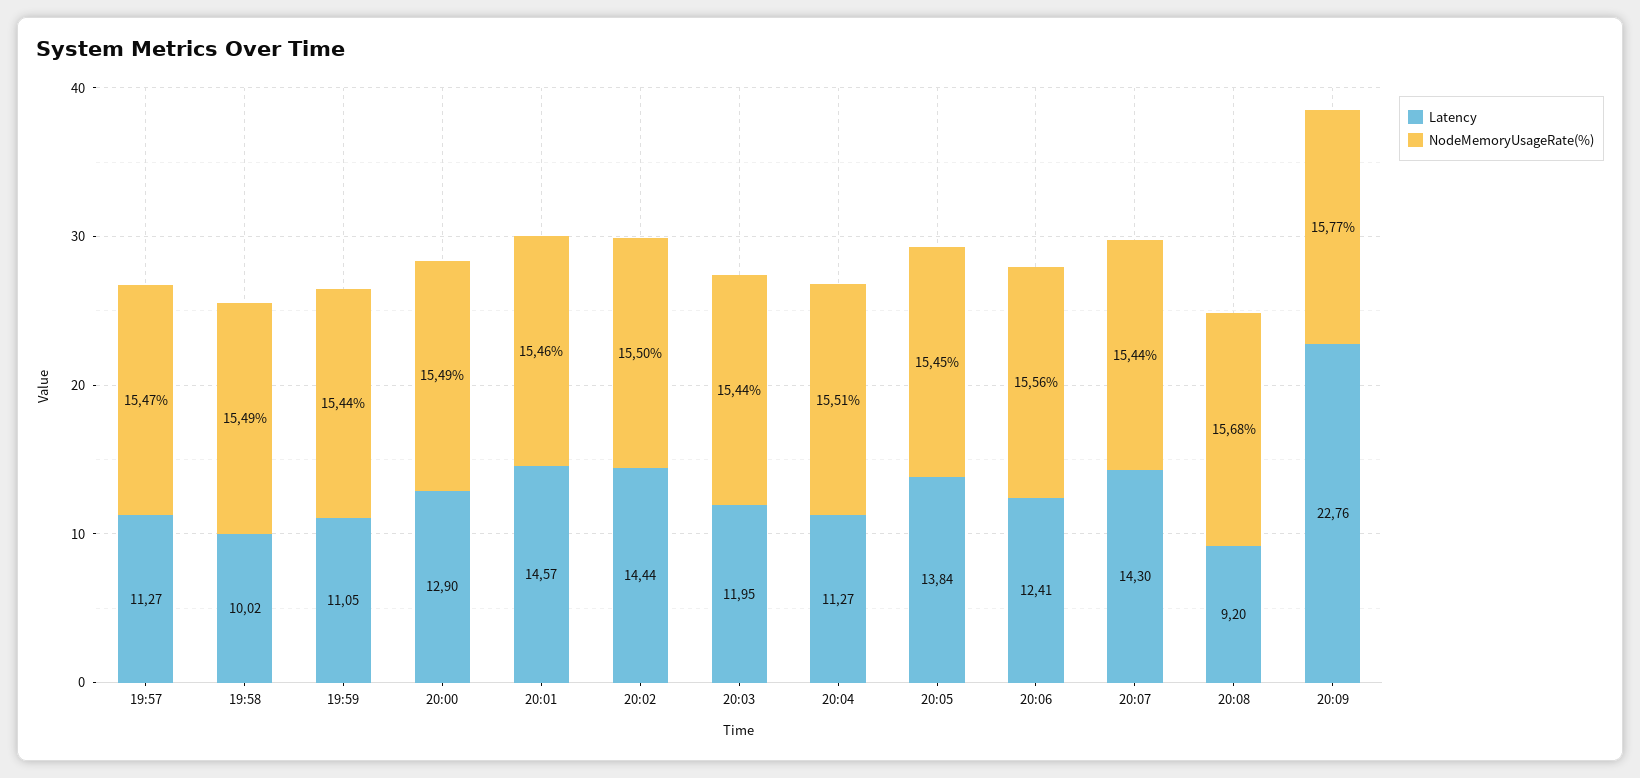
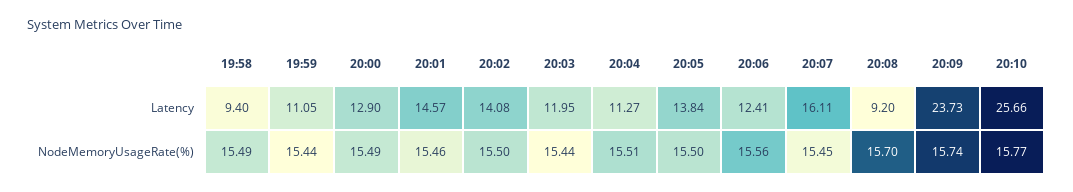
Latency, 19:57: 11.27 -> none
NodeMemoryUsageRate(%), 19:57: 15.47 -> none
Latency, 19:58: 10.02 -> 9.4
Latency, 20:02: 14.44 -> 14.08
NodeMemoryUsageRate(%), 20:05: 15.45 -> 15.5
Latency, 20:07: 14.3 -> 16.11
NodeMemoryUsageRate(%), 20:07: 15.44 -> 15.45
NodeMemoryUsageRate(%), 20:08: 15.68 -> 15.7
Latency, 20:09: 22.76 -> 23.73
NodeMemoryUsageRate(%), 20:09: 15.77 -> 15.74
Latency, 20:10: none -> 25.66
NodeMemoryUsageRate(%), 20:10: none -> 15.77

